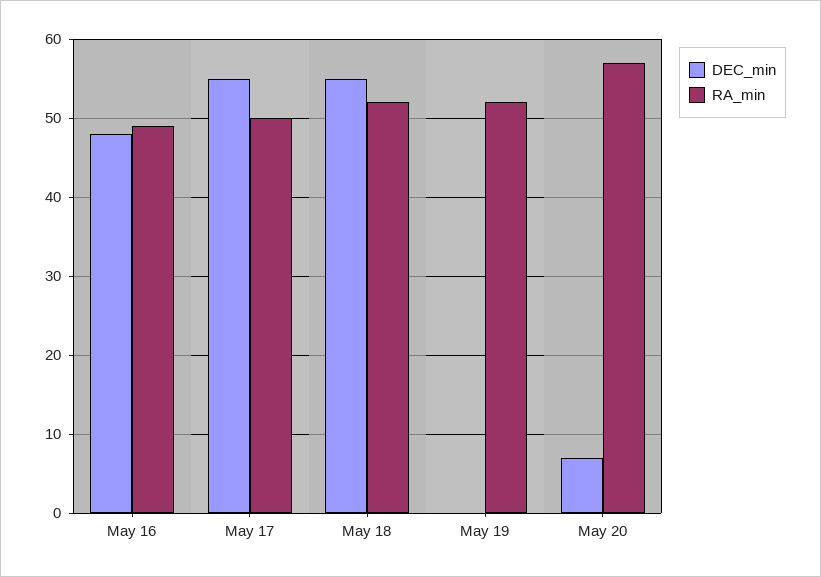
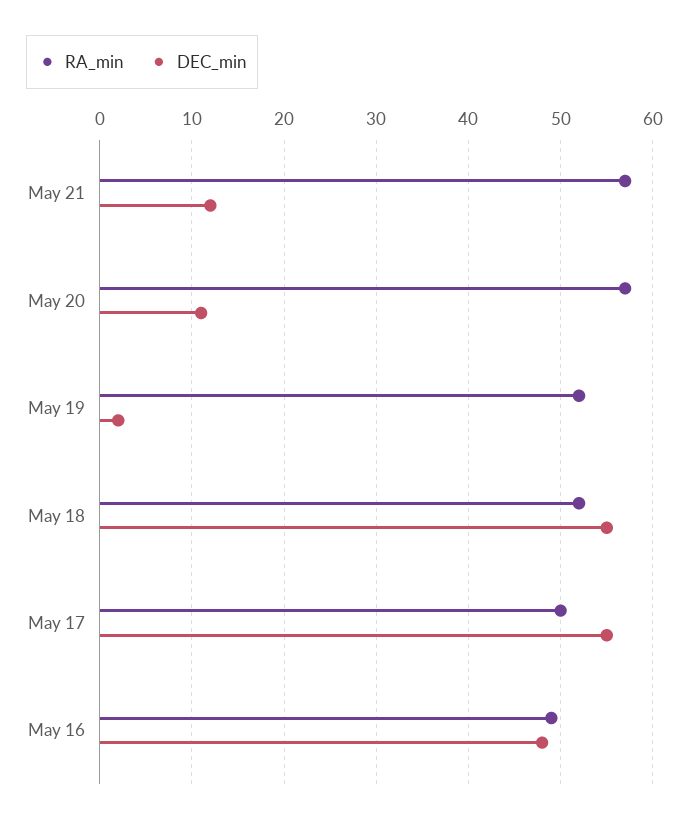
DEC_min, May 19: 0 -> 2
DEC_min, May 20: 7 -> 11
RA_min, May 21: none -> 57
DEC_min, May 21: none -> 12

